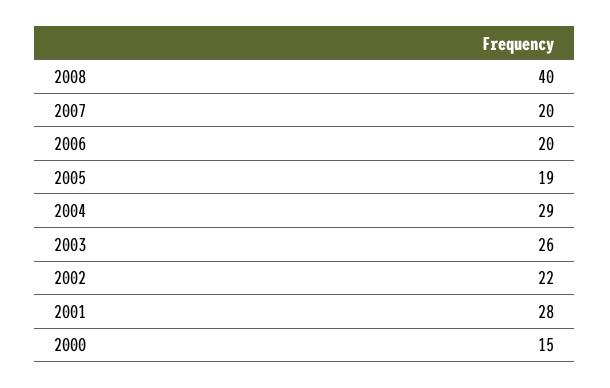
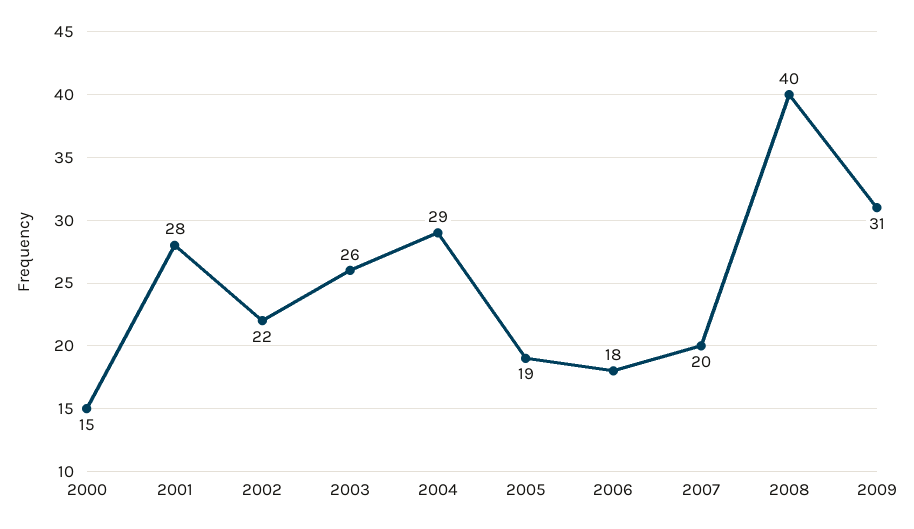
2006: 20 -> 18
2009: none -> 31

